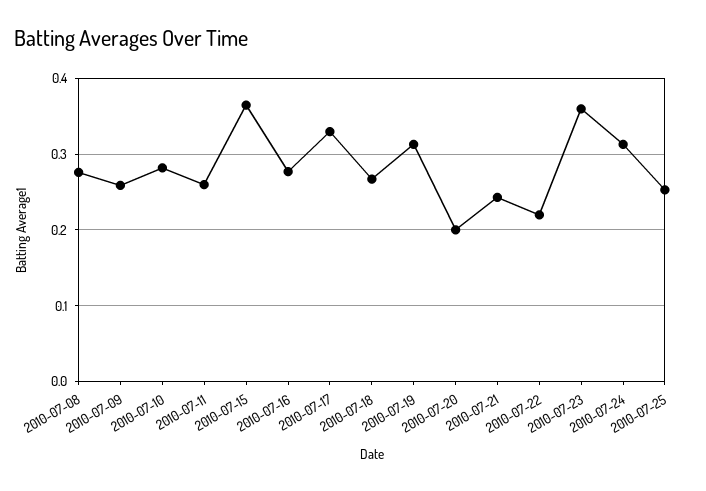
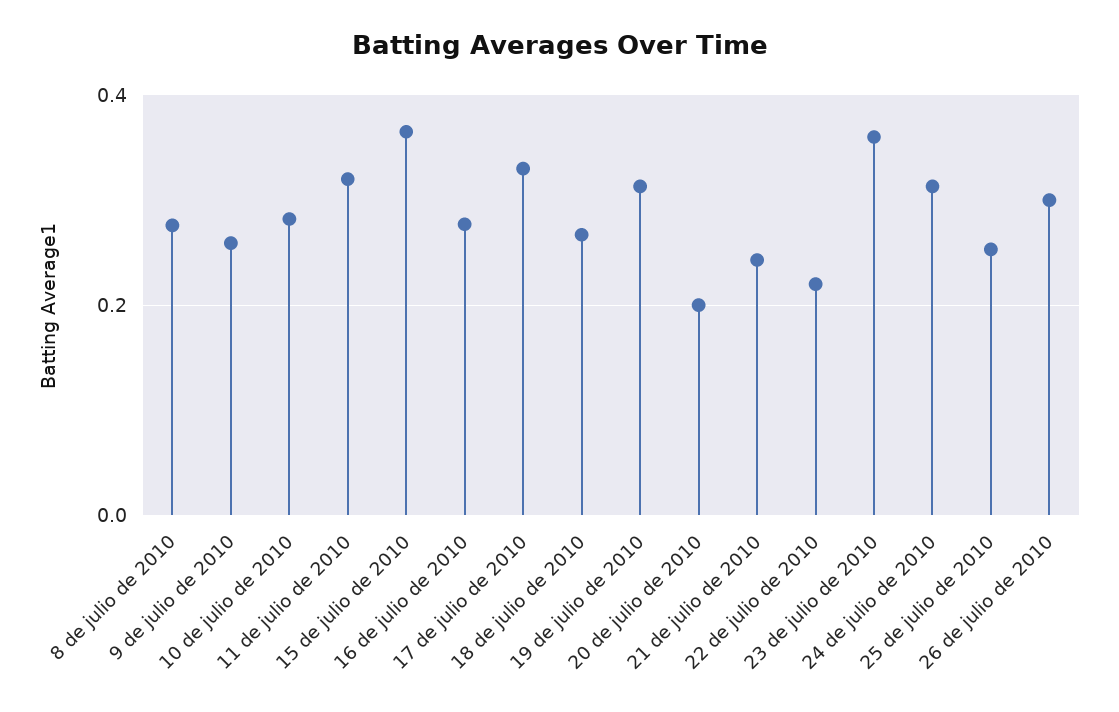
2010-07-11: 0.26 -> 0.32
26 de julio de 2010: none -> 0.3

